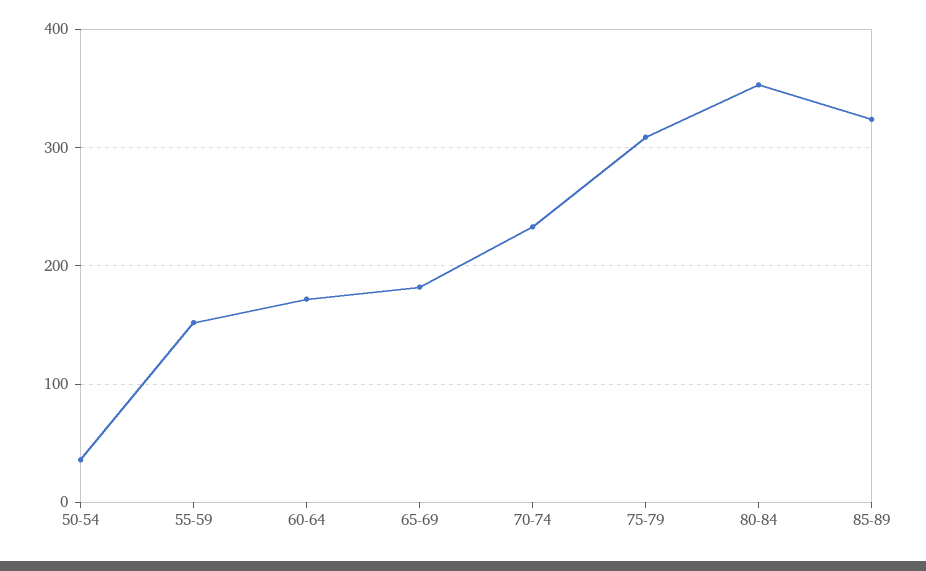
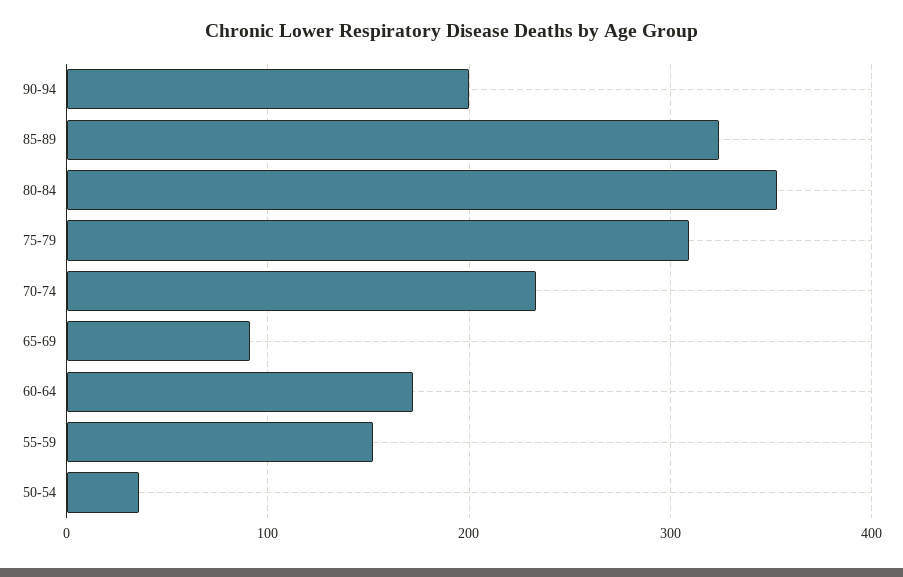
65-69: 180 -> 90
90-94: none -> 200

